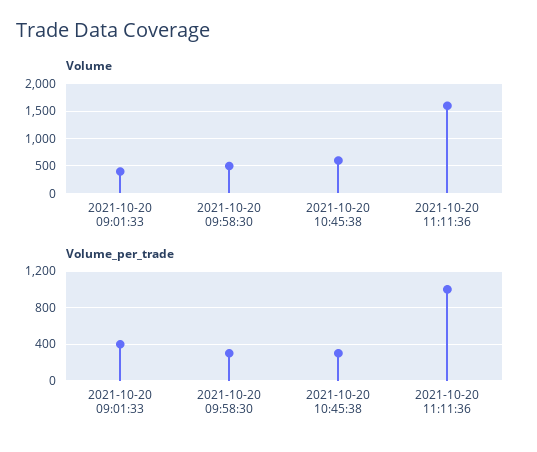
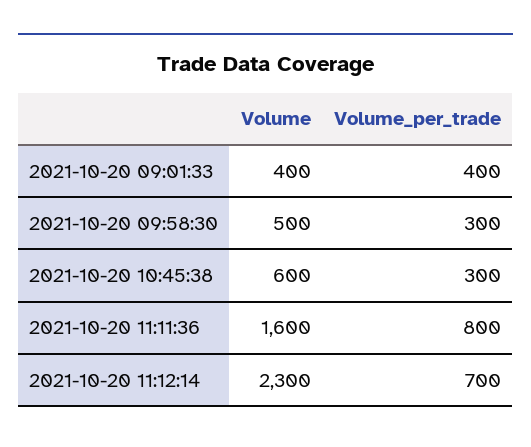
Volume_per_trade, 2021-10-20 11:11:36: 1000 -> 800
Volume, 2021-10-20 11:12:14: none -> 2300
Volume_per_trade, 2021-10-20 11:12:14: none -> 700

